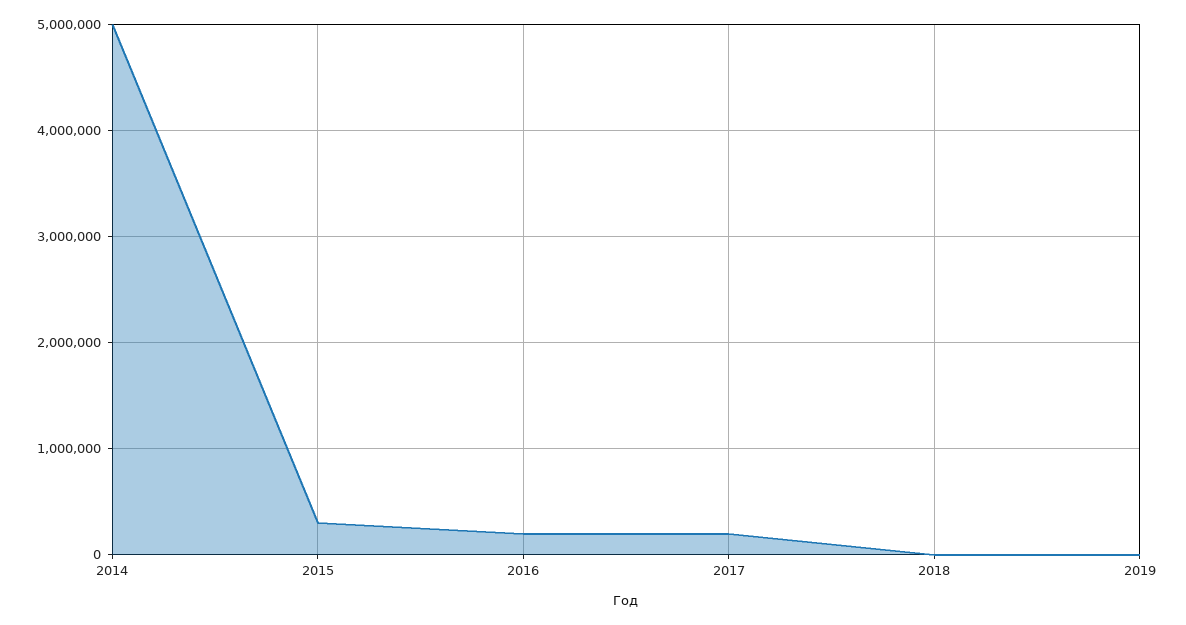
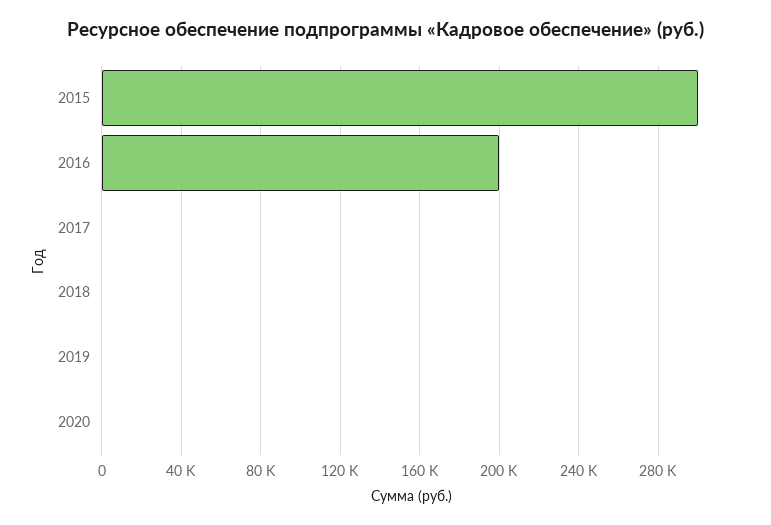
2014: 5000000 -> none
2017: 200000 -> 0
2020: none -> 0

